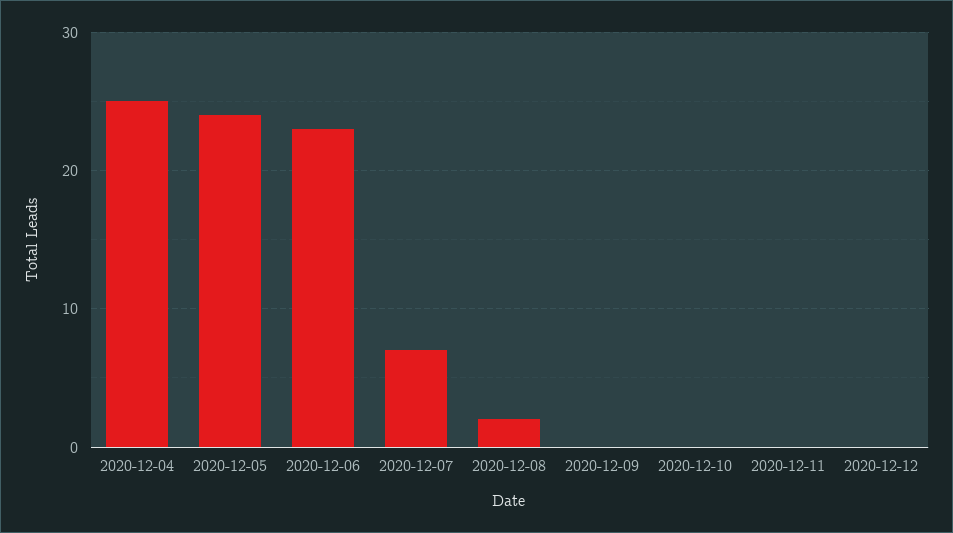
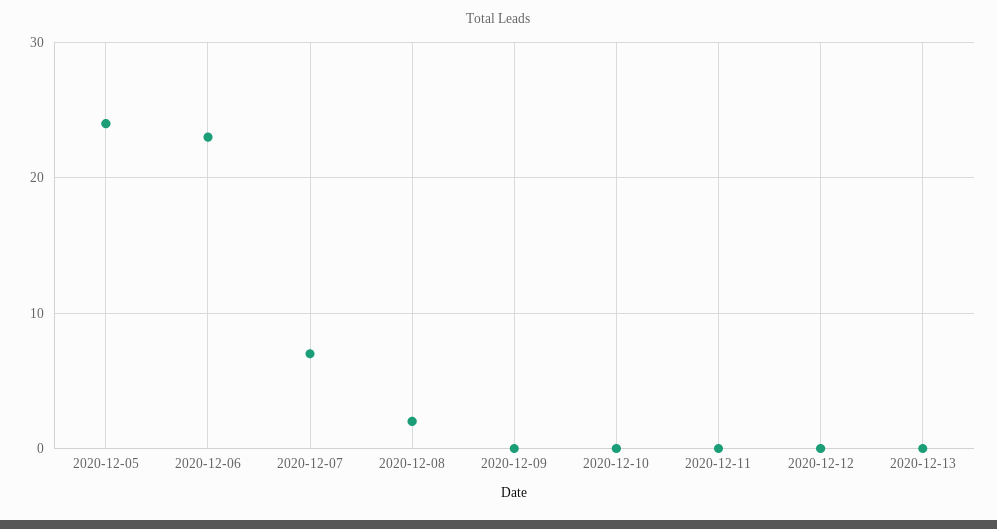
2020-12-04: 25 -> none
2020-12-13: none -> 0

